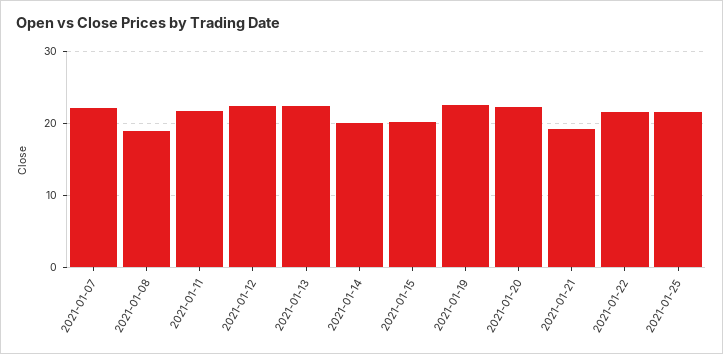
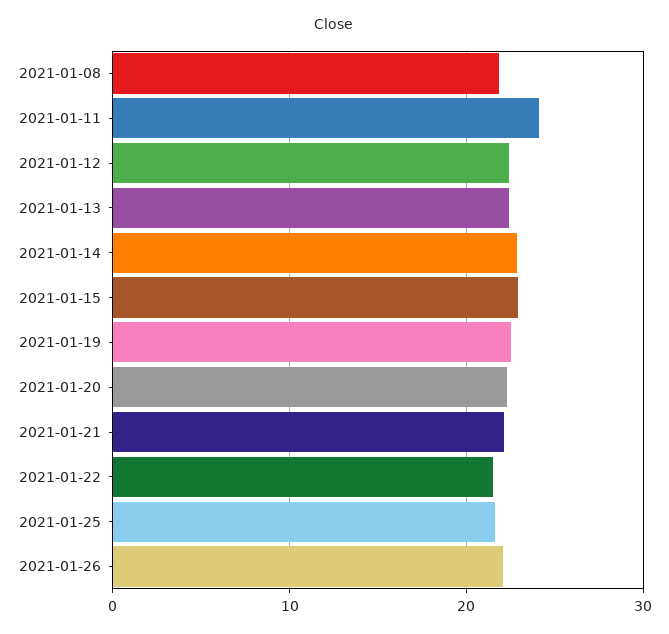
2021-01-07: 22 -> none
2021-01-08: 19 -> 22
2021-01-11: 22 -> 24
2021-01-14: 20 -> 23
2021-01-15: 20 -> 23
2021-01-21: 19 -> 22
2021-01-26: none -> 22

